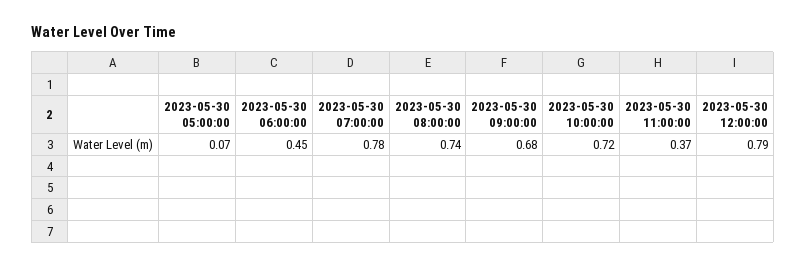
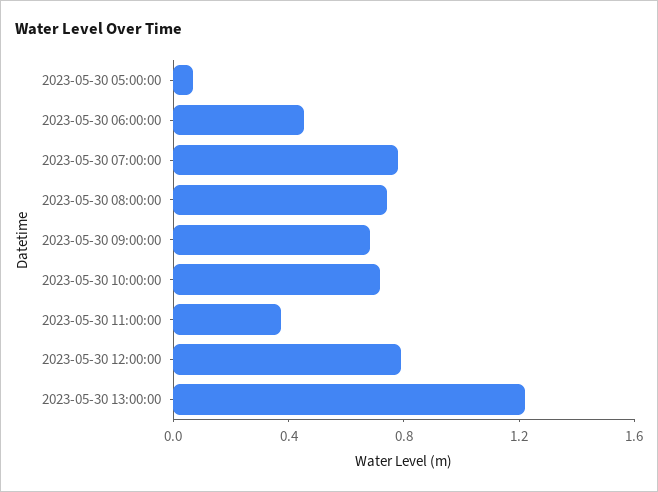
2023-05-30 13:00:00: none -> 1.2

